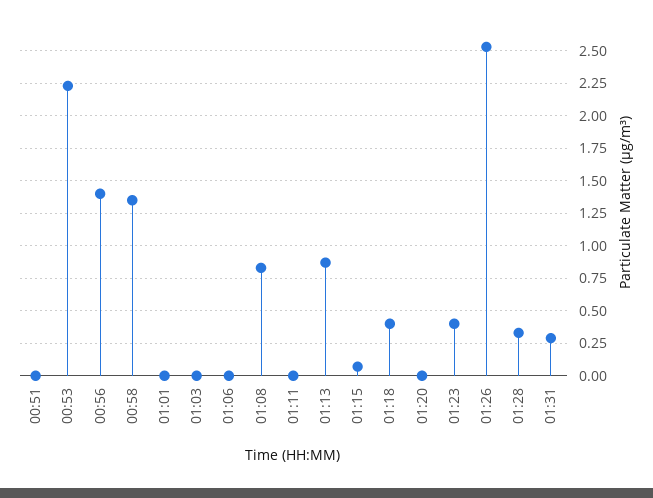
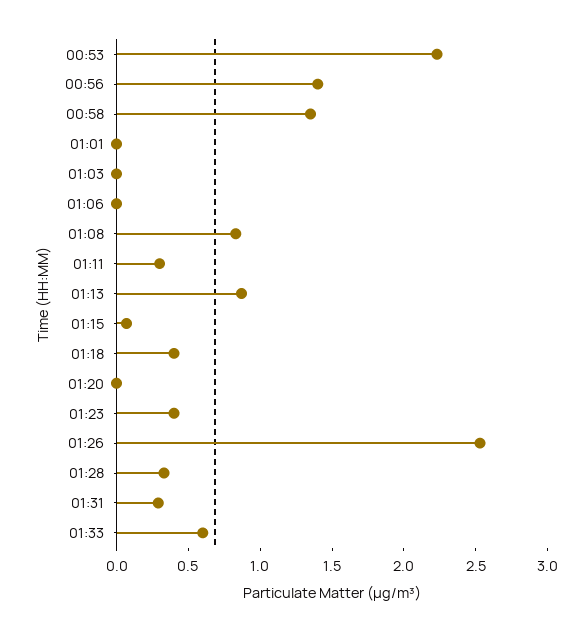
00:51: 0 -> none
01:11: 0 -> 0.3
01:33: none -> 0.6

